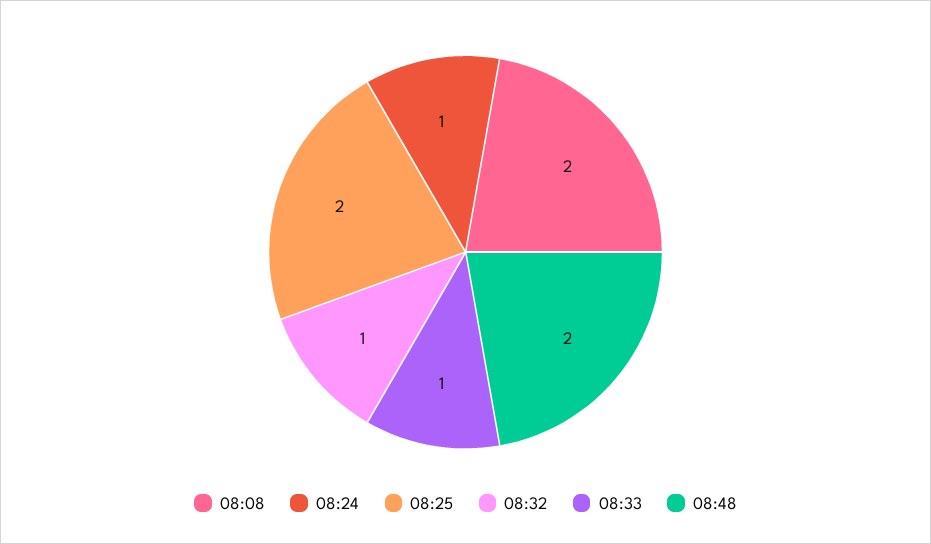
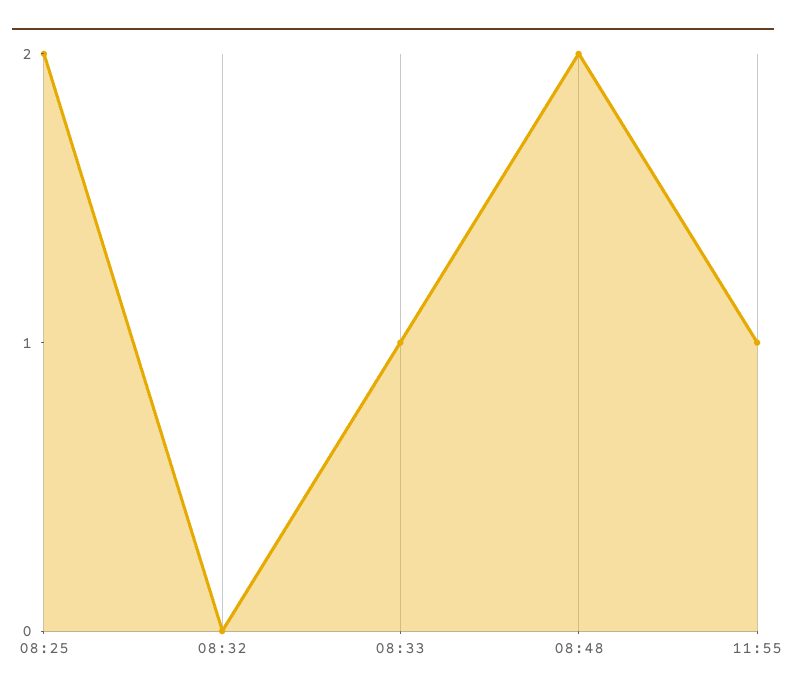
08:08: 2 -> none
08:24: 1 -> none
08:32: 1 -> 0
11:55: none -> 1

